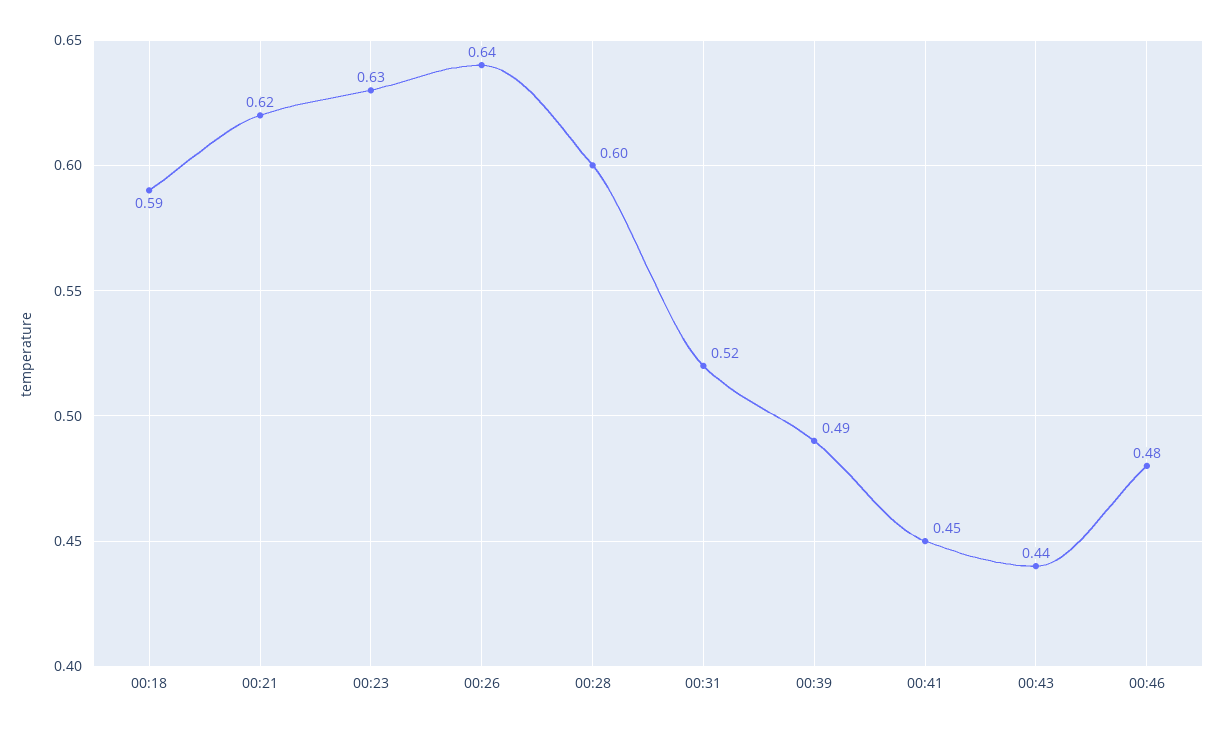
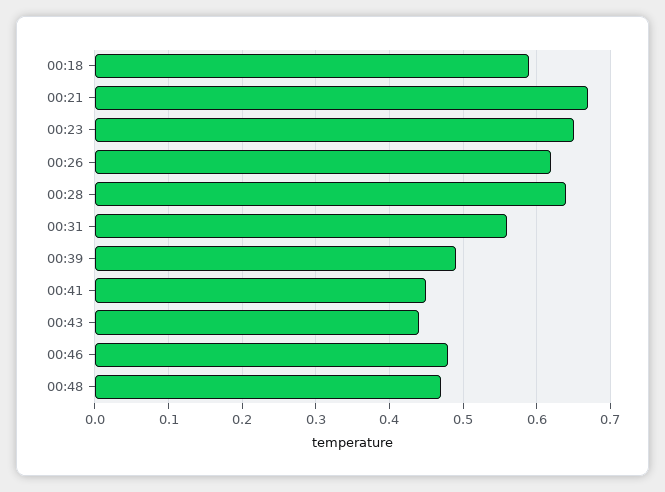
00:21: 0.62 -> 0.67
00:23: 0.63 -> 0.65
00:26: 0.64 -> 0.62
00:28: 0.6 -> 0.64
00:31: 0.52 -> 0.56
00:48: none -> 0.47

